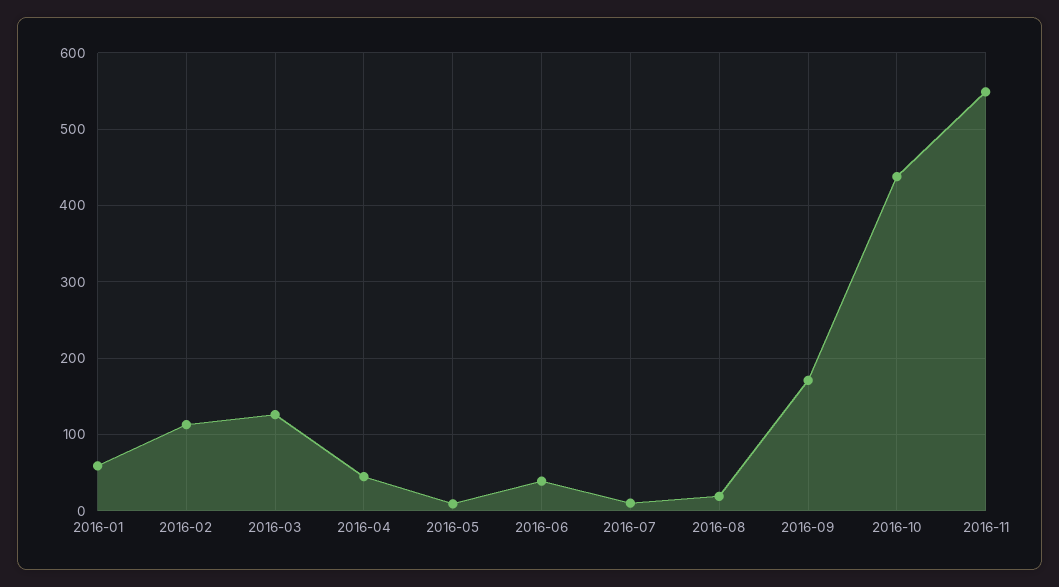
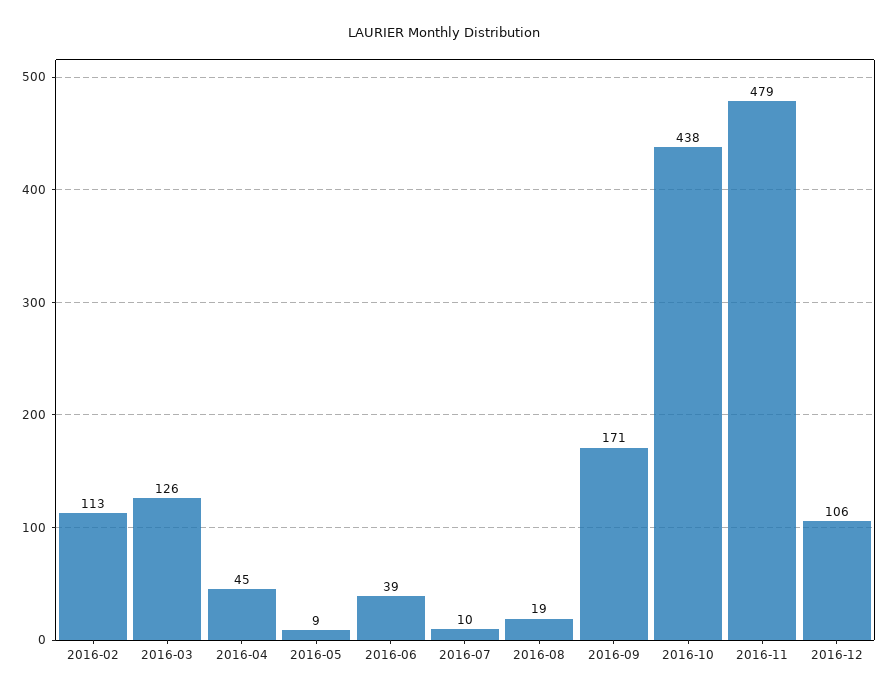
2016-01: 60 -> none
2016-11: 550 -> 479
2016-12: none -> 106

